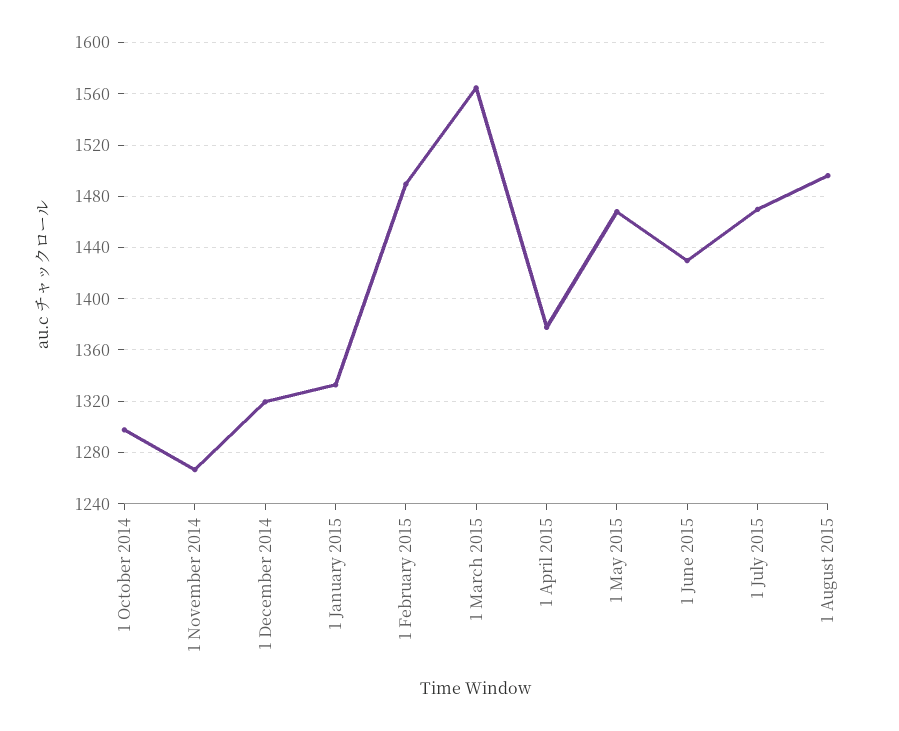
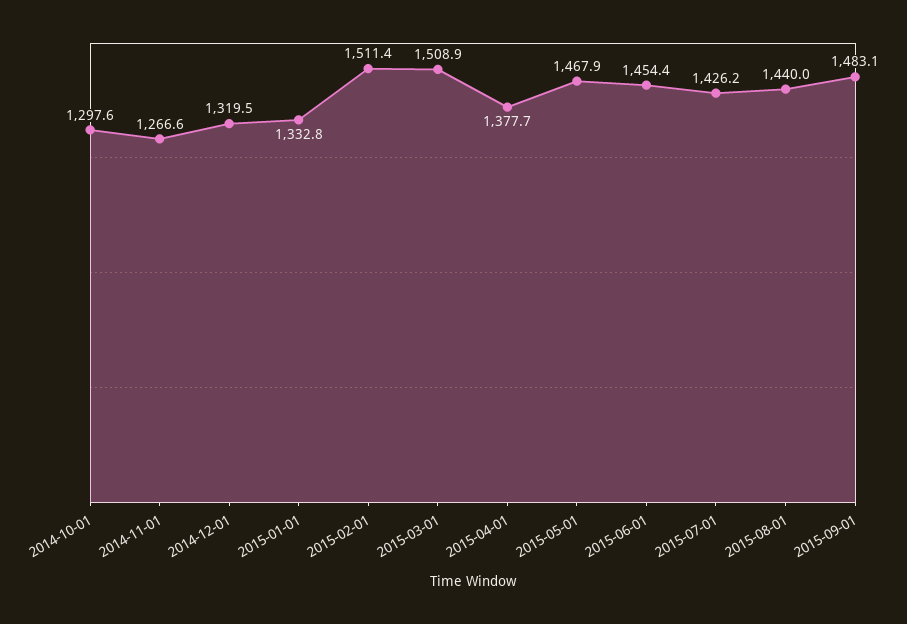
1 February 2015: 1490 -> 1511.4
1 March 2015: 1565 -> 1508.9
1 June 2015: 1430 -> 1454.4
1 July 2015: 1470 -> 1426.2
1 August 2015: 1495 -> 1440
2015-09-01: none -> 1483.1

